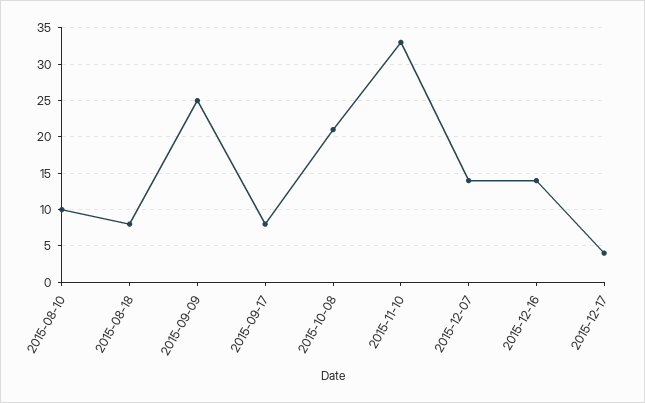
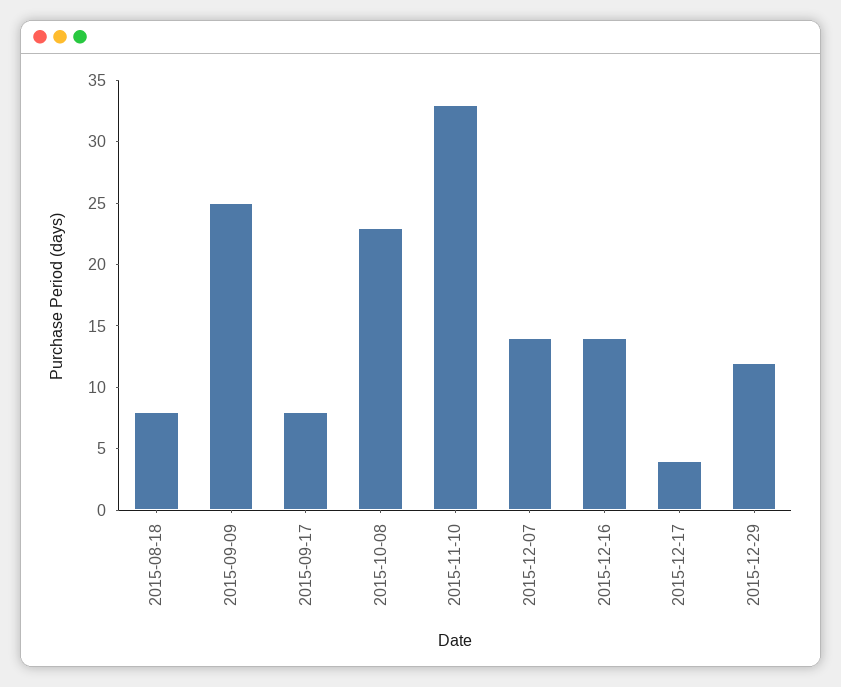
2015-08-10: 10 -> none
2015-10-08: 21 -> 23
2015-12-29: none -> 12

